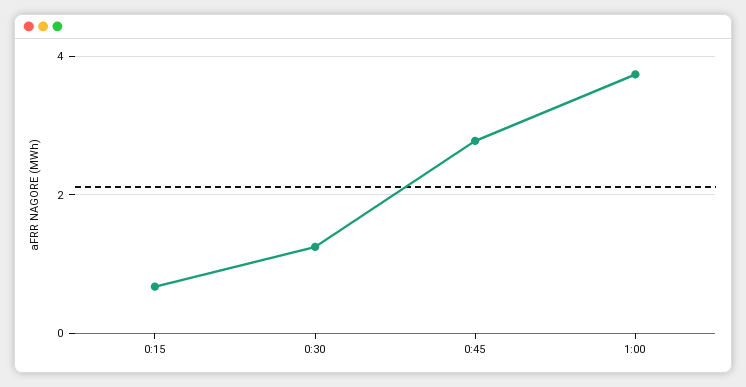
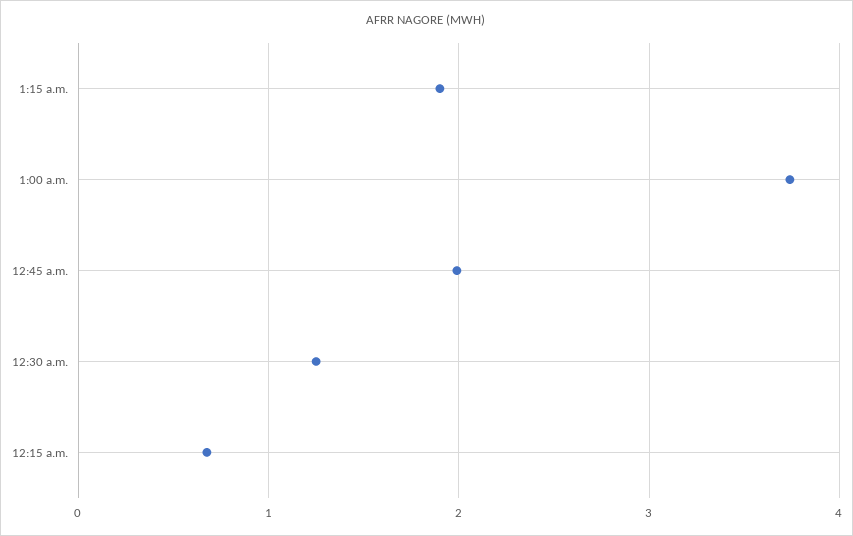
0:45: 2.8 -> 2
1:15 a.m.: none -> 1.9

